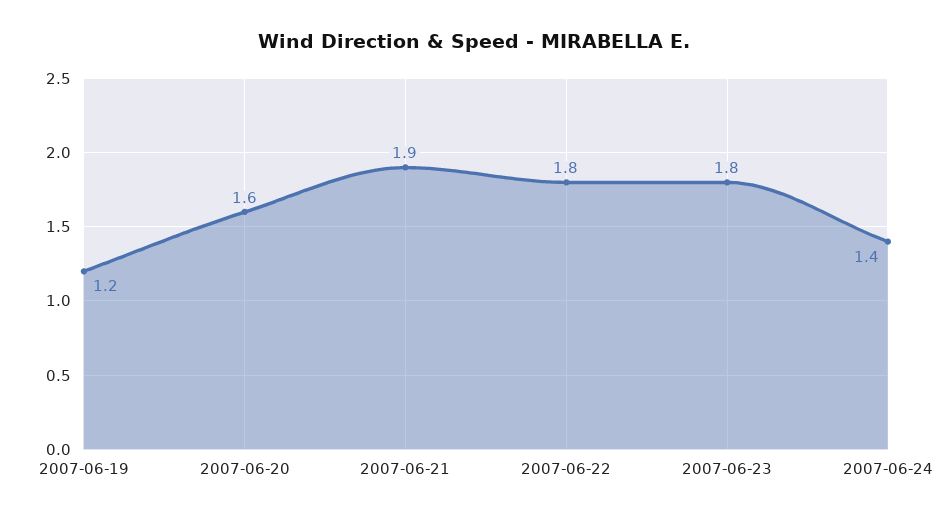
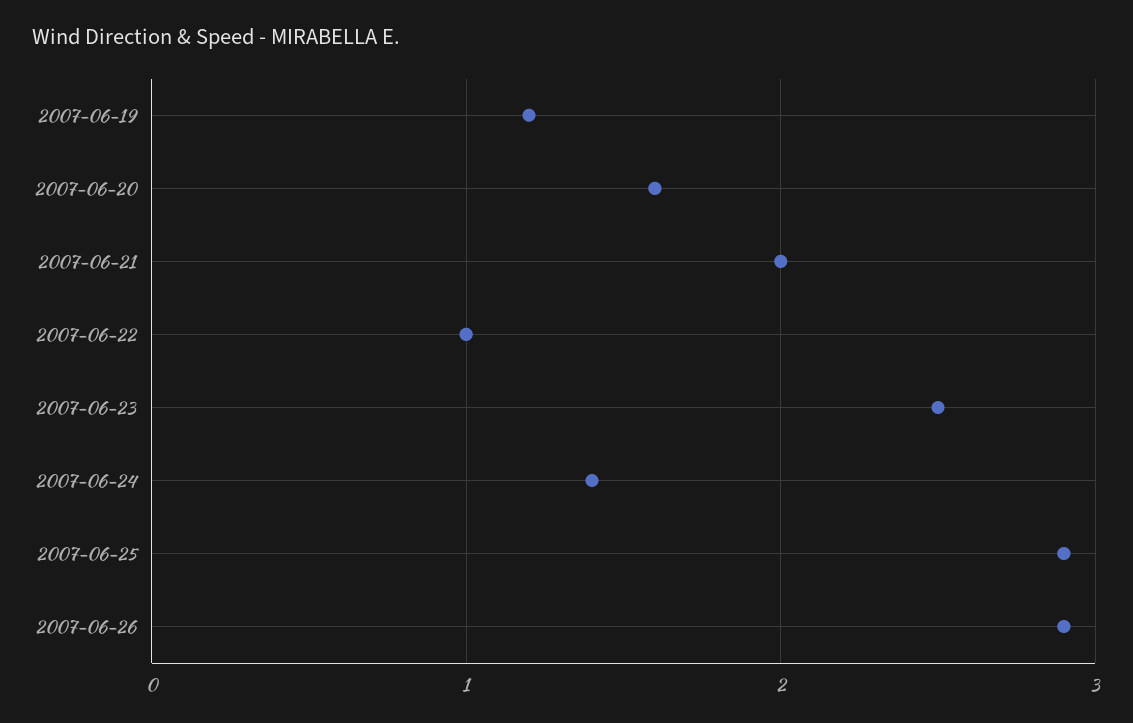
2007-06-21: 1.9 -> 2
2007-06-22: 1.8 -> 1
2007-06-23: 1.8 -> 2.5
2007-06-25: none -> 2.9
2007-06-26: none -> 2.9

